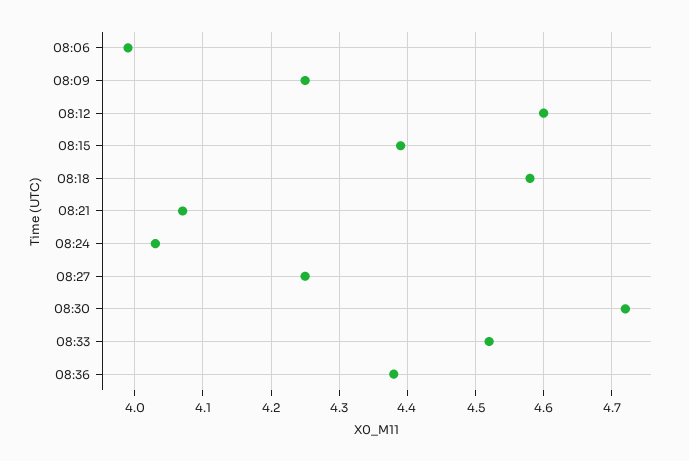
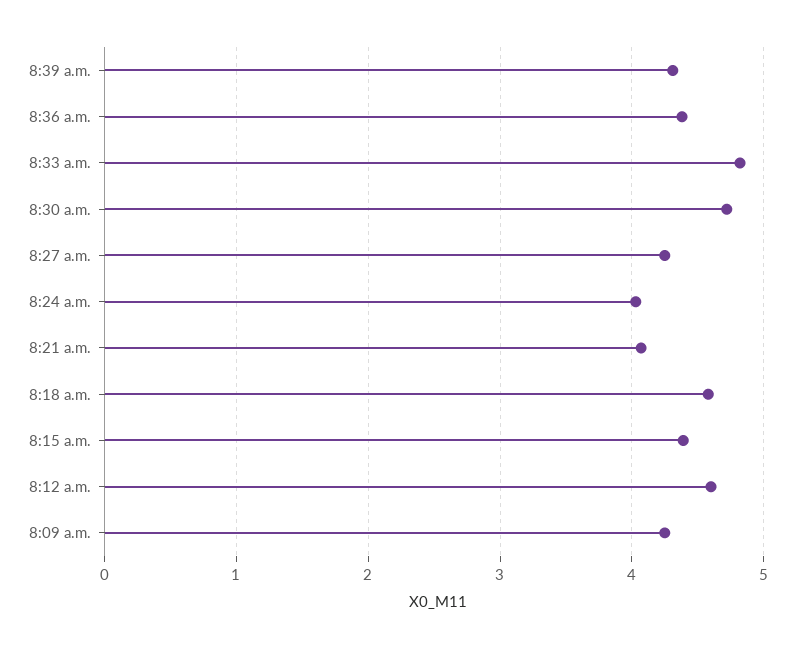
08:06: 3.99 -> none
08:33: 4.52 -> 4.8
8:39 a.m.: none -> 4.3

